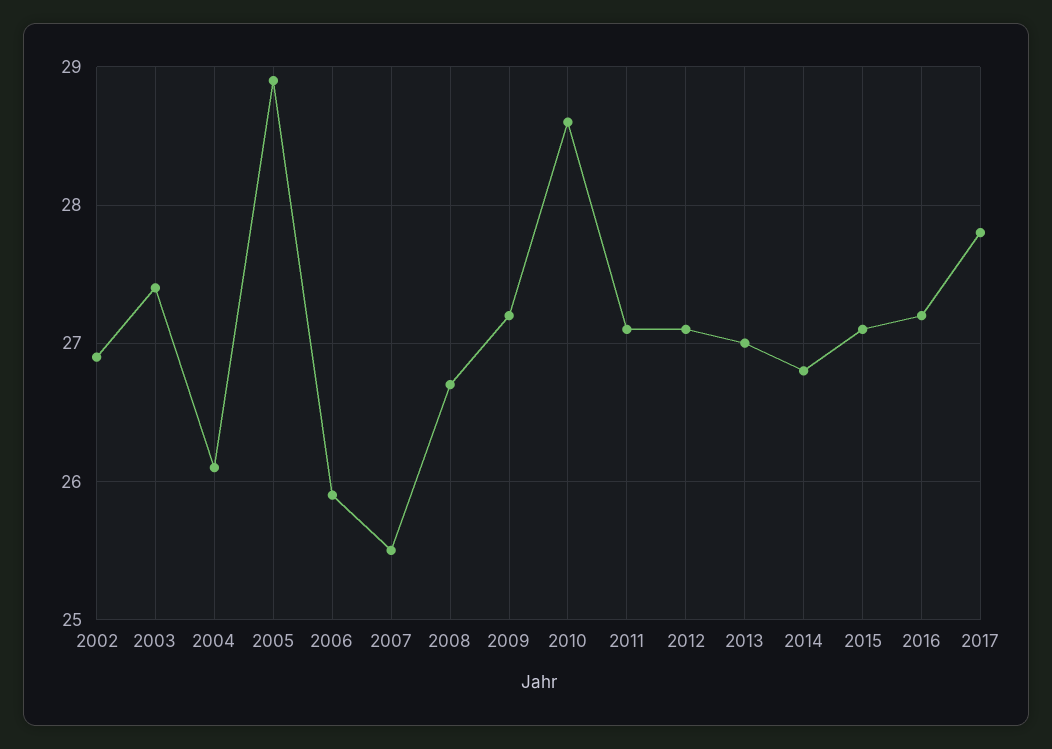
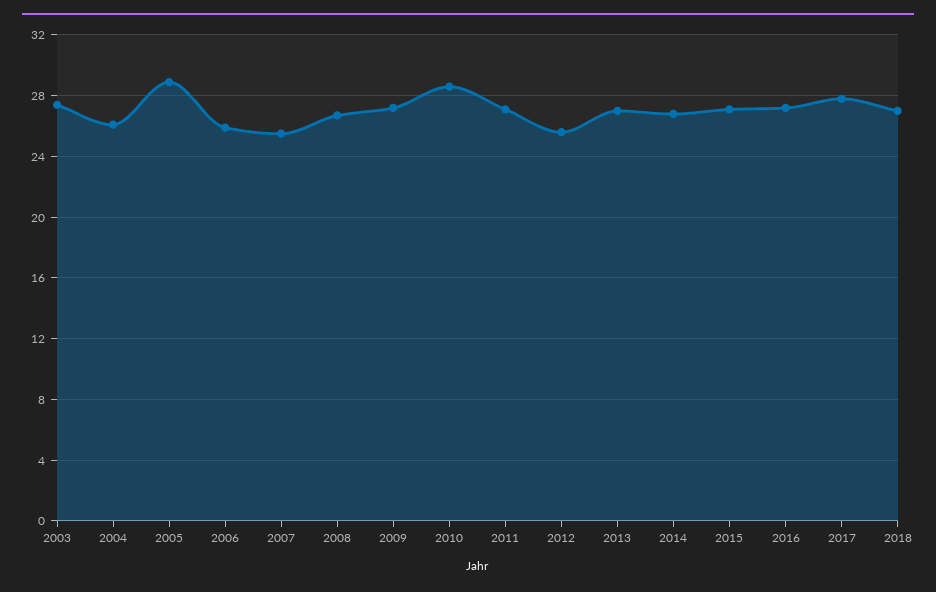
2002: 26.9 -> none
2012: 27.1 -> 25.5
2018: none -> 27

